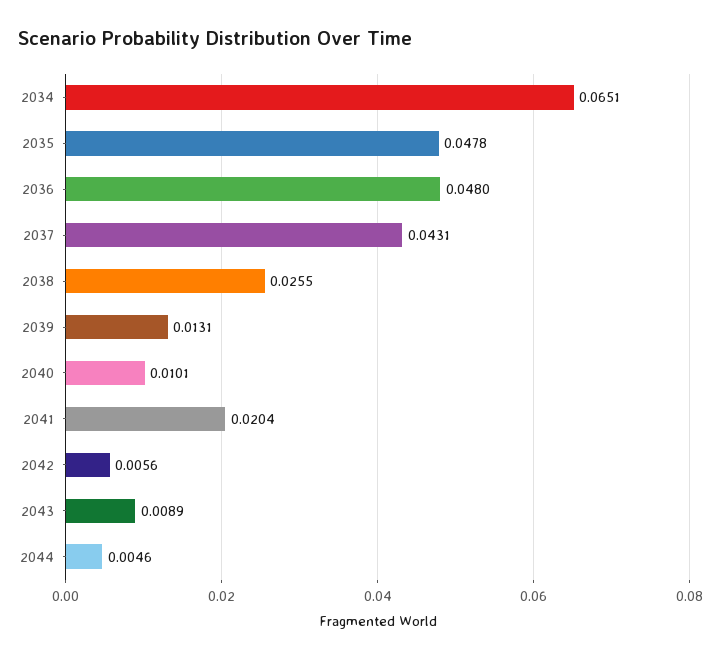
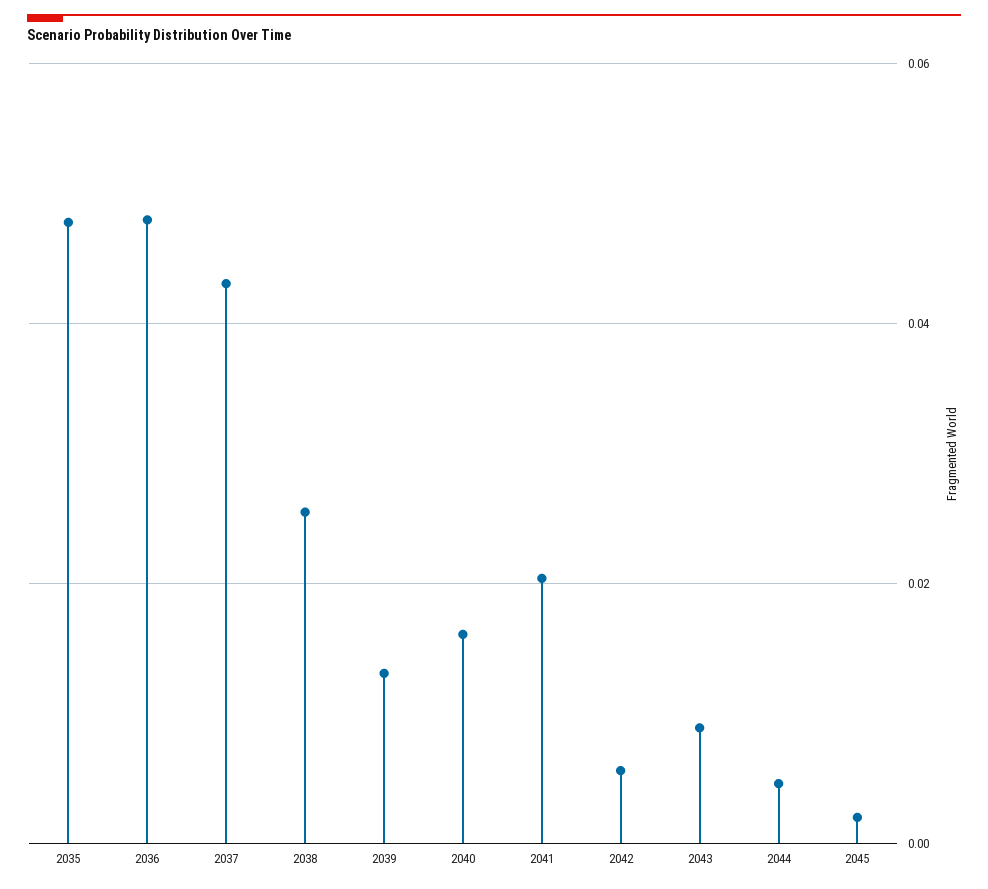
2034: 0.0651 -> none
2040: 0.0101 -> 0.016
2045: none -> 0.002

